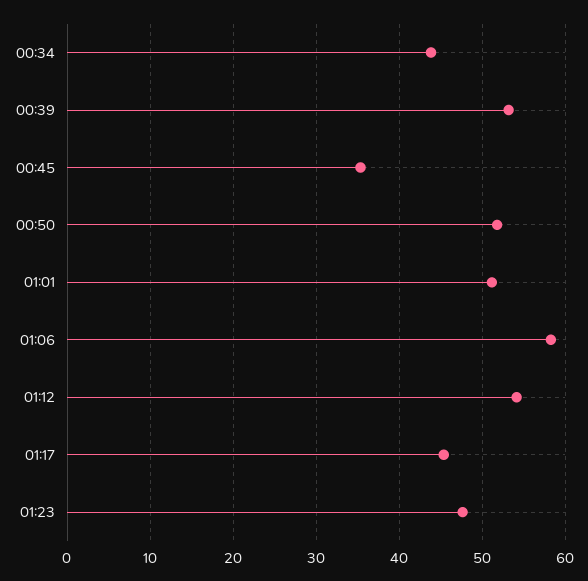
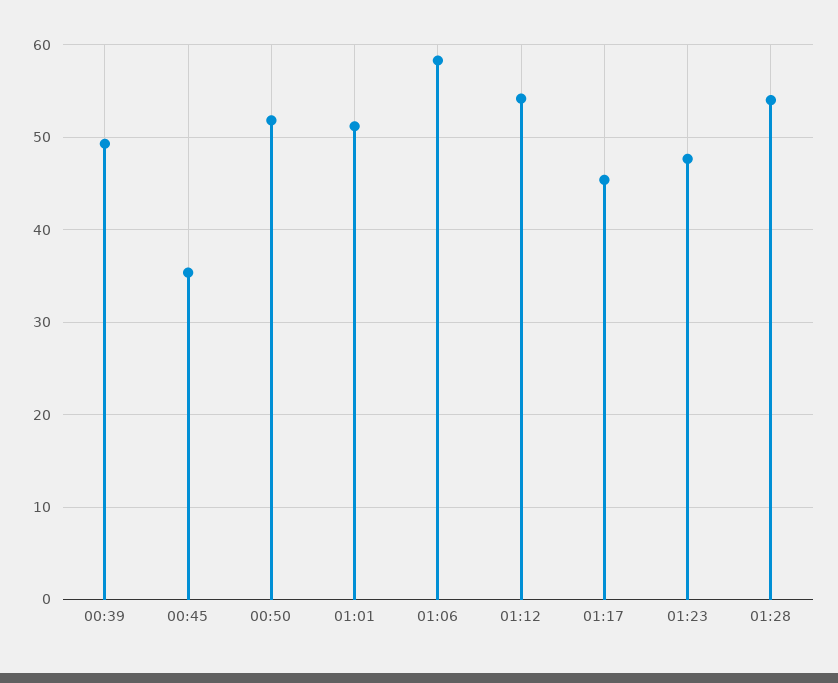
00:34: 44 -> none
00:39: 53 -> 49
01:28: none -> 54

